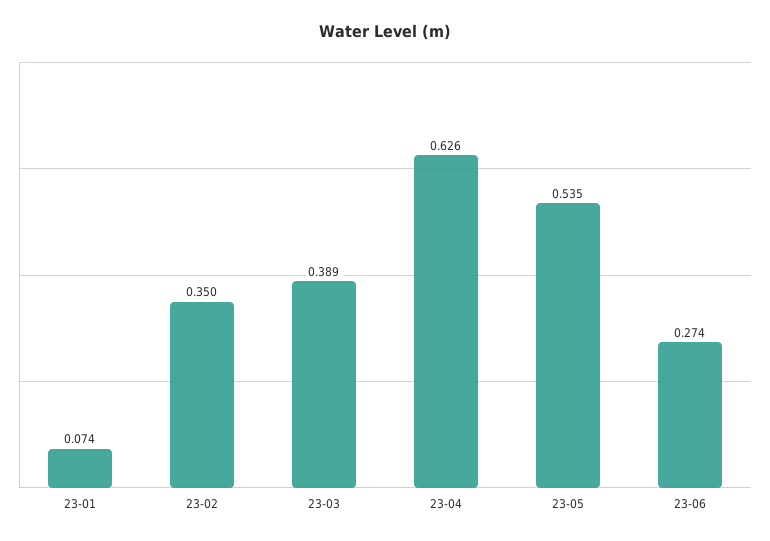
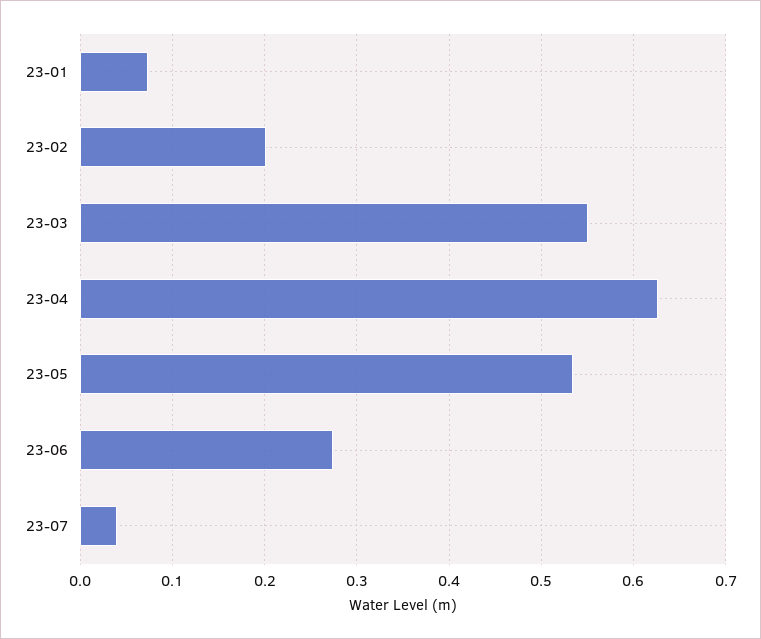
23-02: 0.35 -> 0.2
23-03: 0.389 -> 0.55
23-07: none -> 0.04

